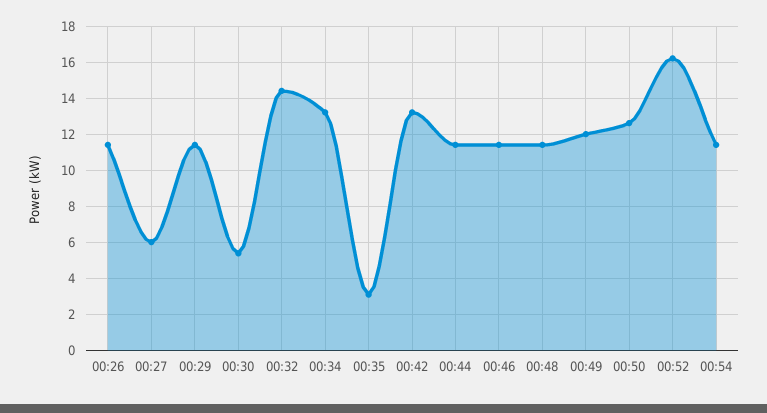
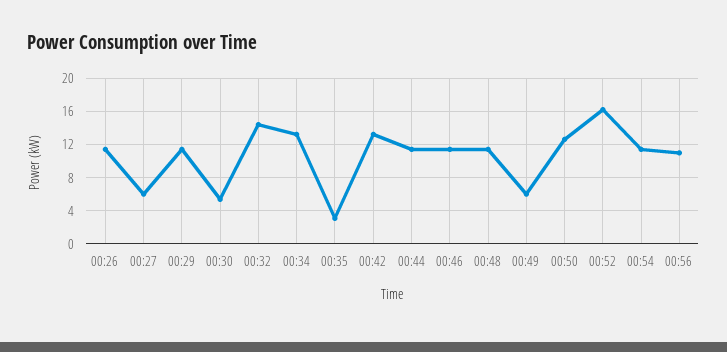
00:49: 12 -> 6
00:56: none -> 11

